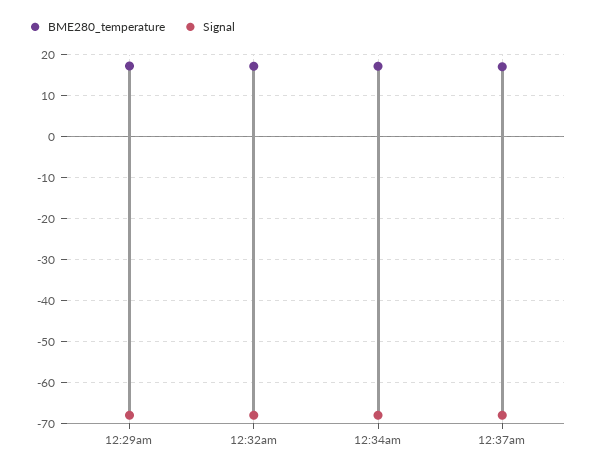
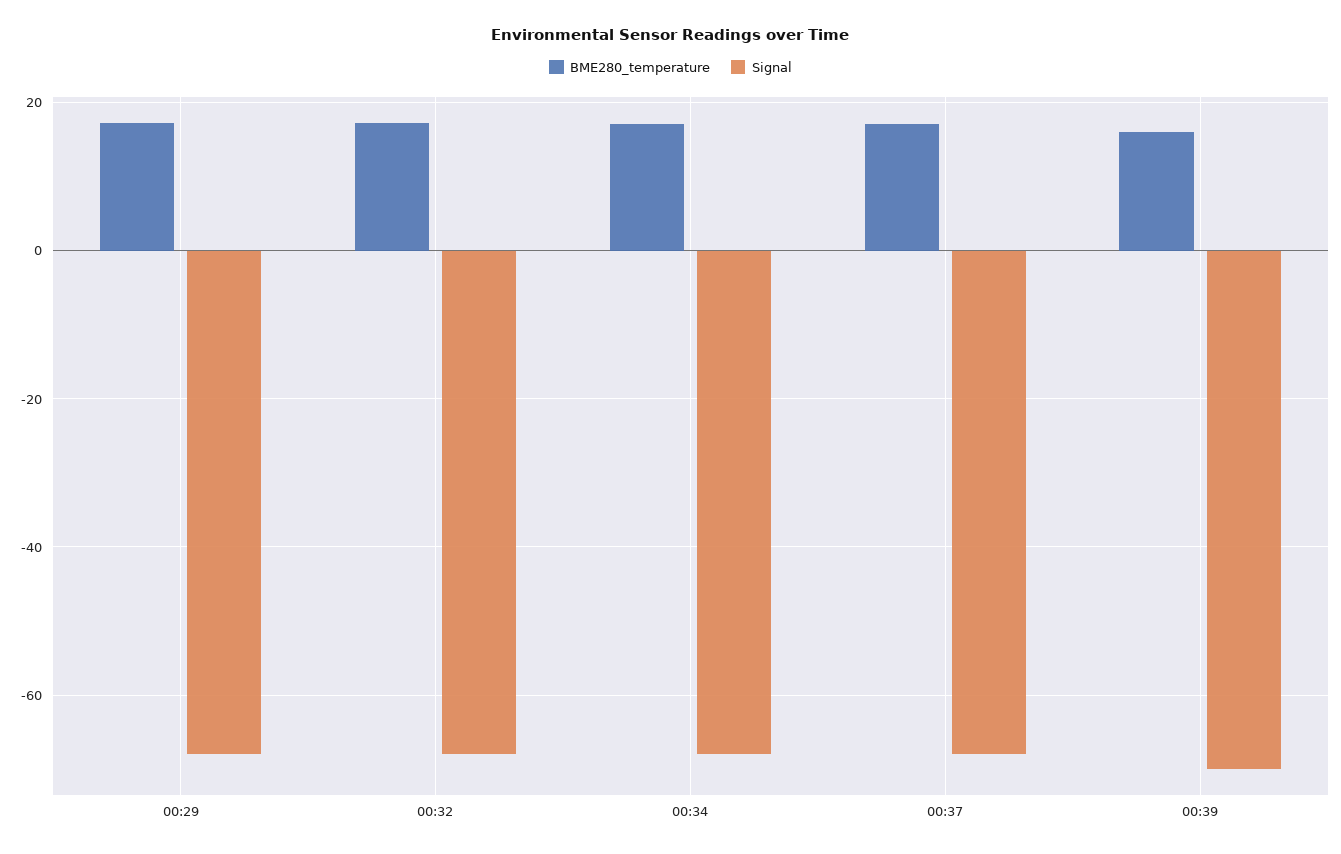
BME280_temperature, 00:39: none -> 16
Signal, 00:39: none -> -70

